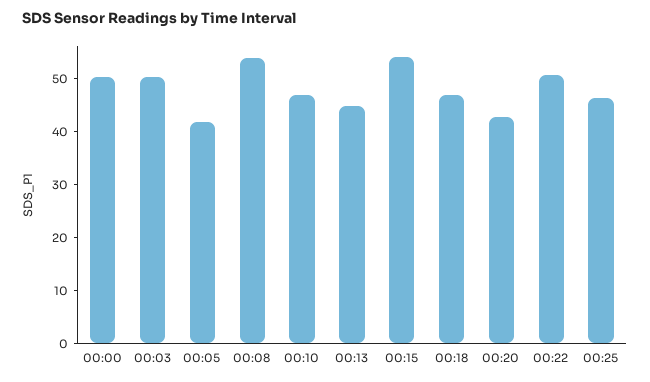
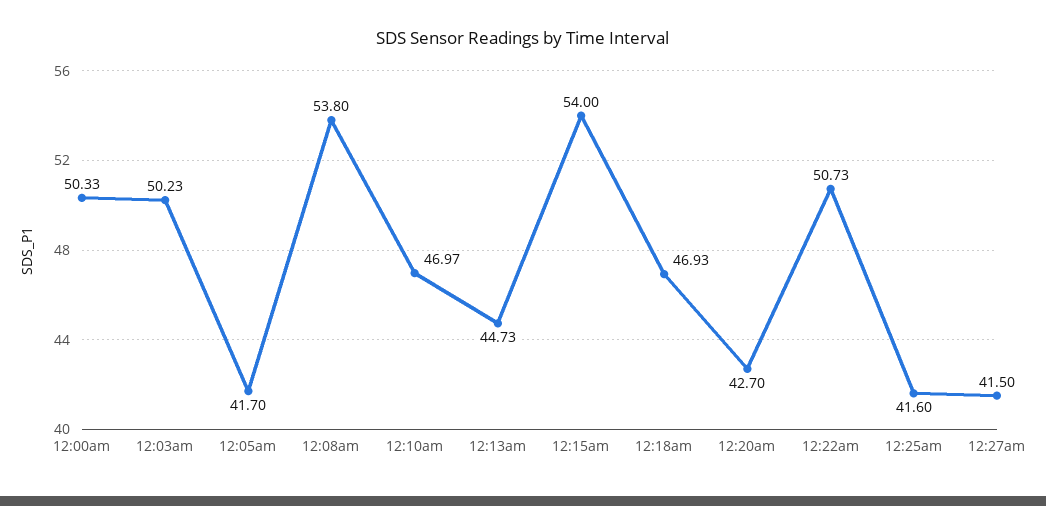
00:25: 46 -> 41.6
12:27am: none -> 41.5

